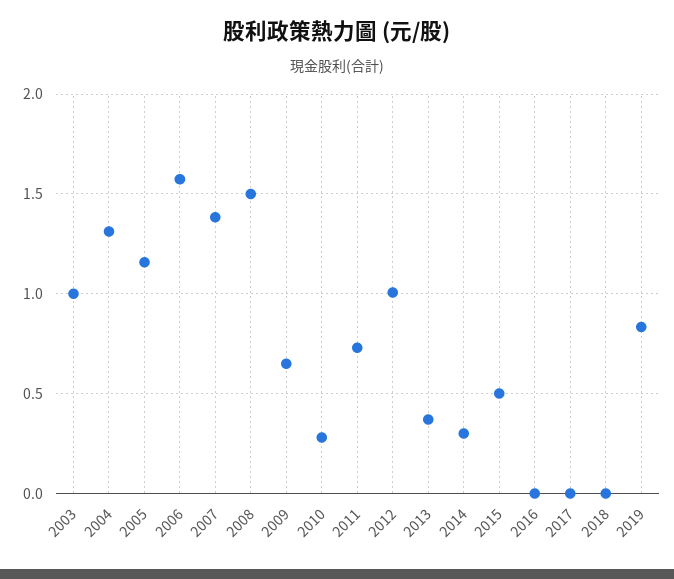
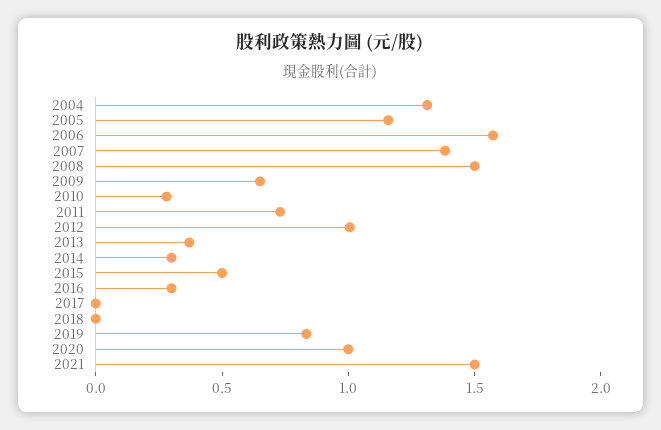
2003: 1 -> none
2016: 0 -> 0.3
2020: none -> 1
2021: none -> 1.5

